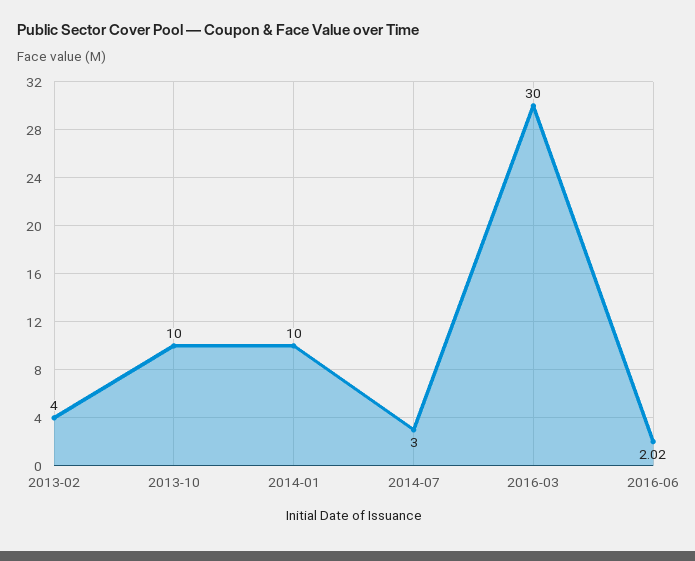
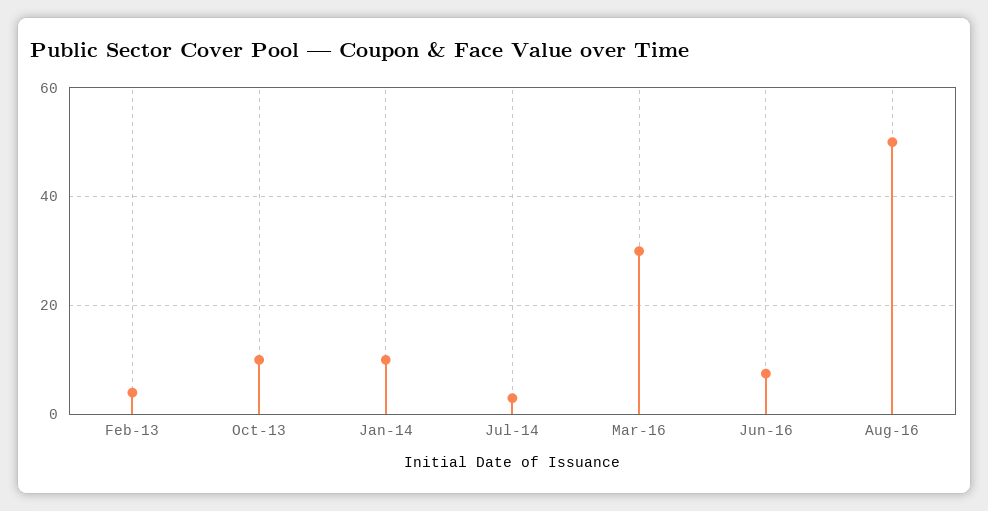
2016-06: 2.02 -> 8
Aug-16: none -> 50

